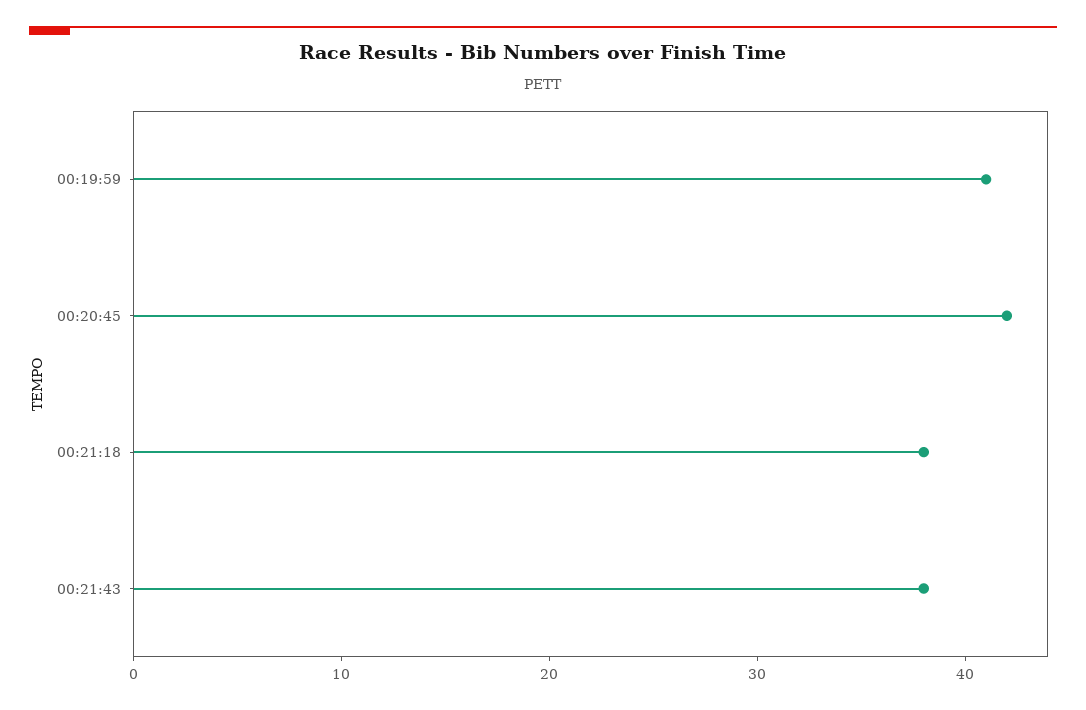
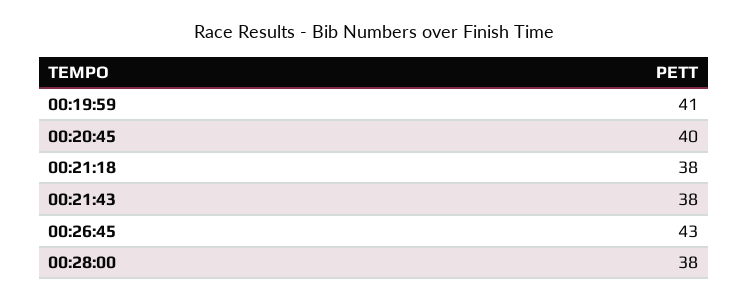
00:20:45: 42 -> 40
00:26:45: none -> 43
00:28:00: none -> 38

